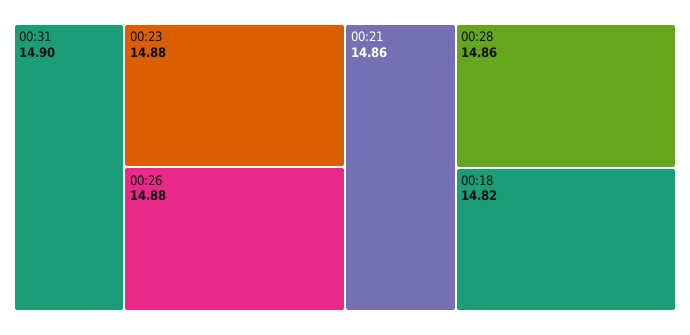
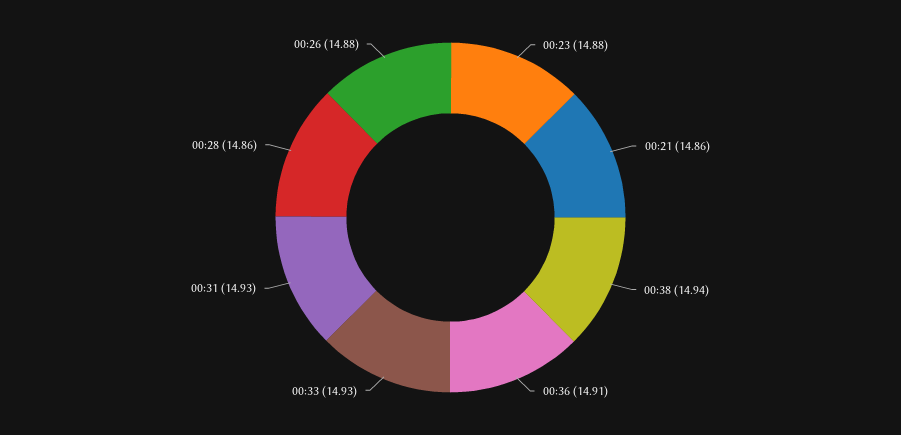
00:31: 14.9 -> 14.93
00:18: 14.82 -> none
00:38: none -> 14.94
00:36: none -> 14.91
00:33: none -> 14.93

